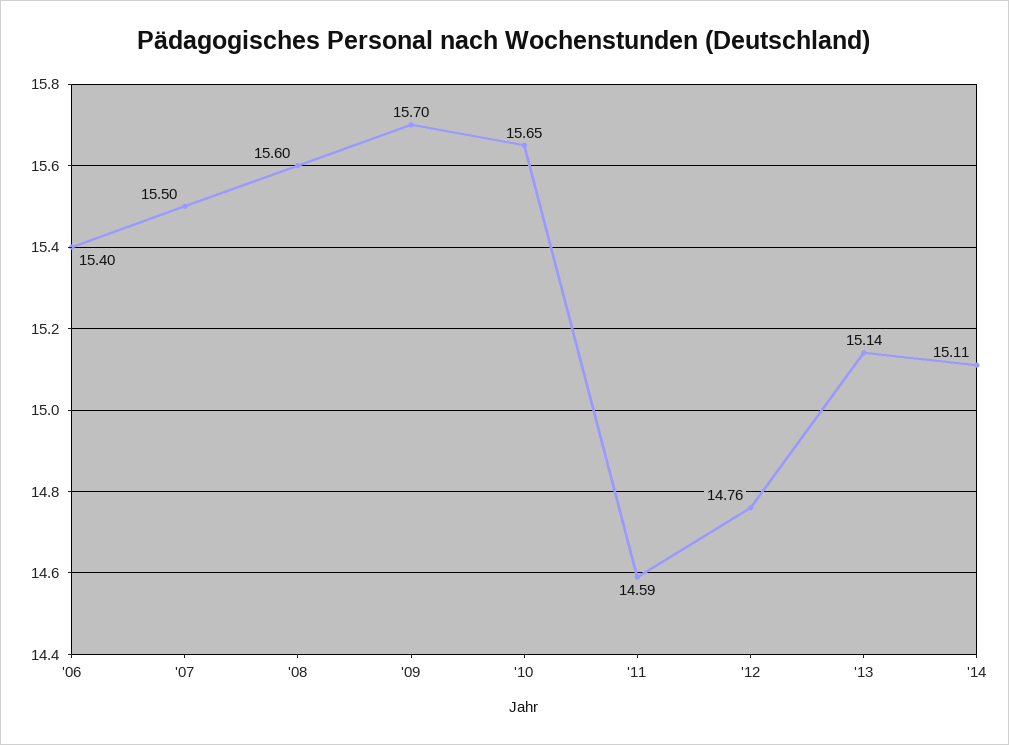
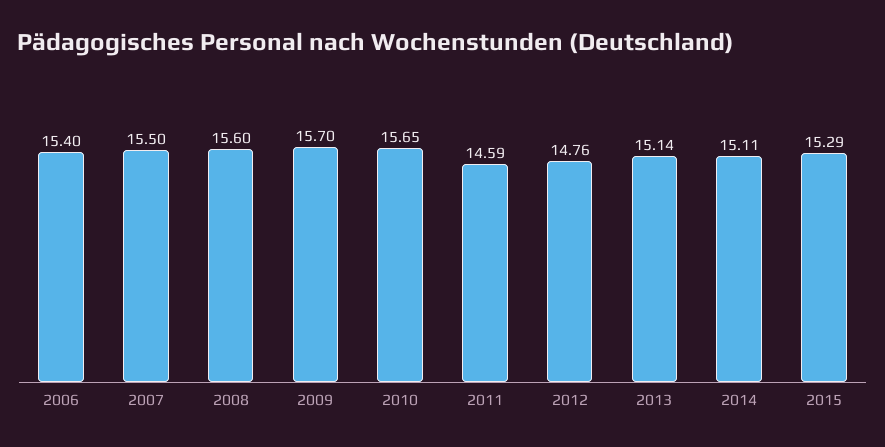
2015: none -> 15.29

